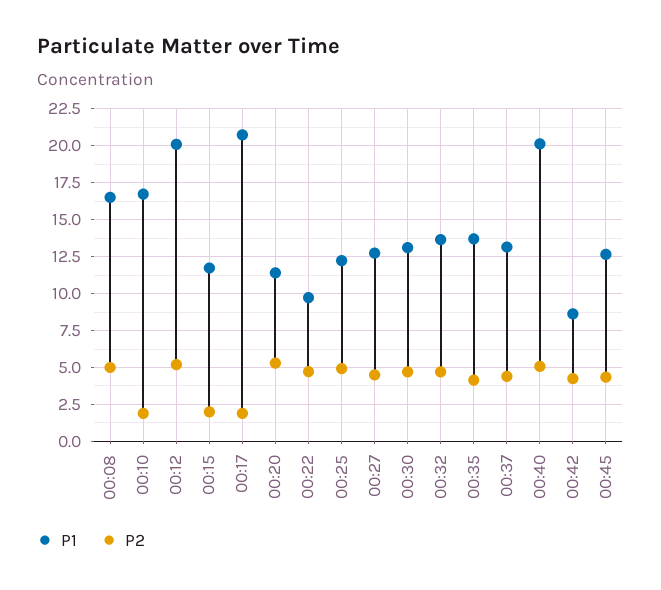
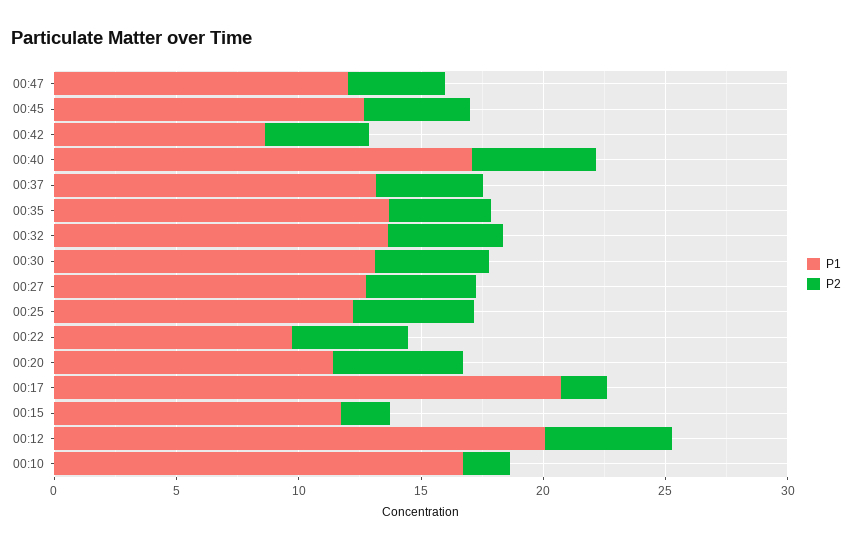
P1, 00:08: 16.5 -> none
P2, 00:08: 5 -> none
P1, 00:40: 20 -> 17
P1, 00:47: none -> 12
P2, 00:47: none -> 4

